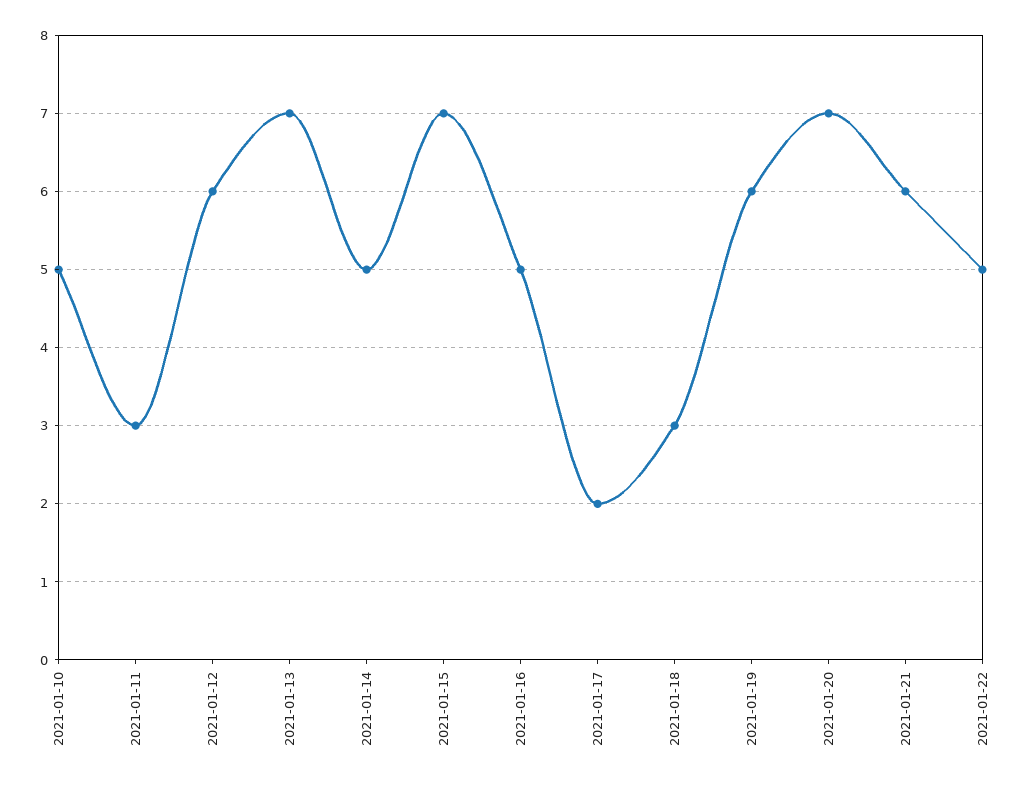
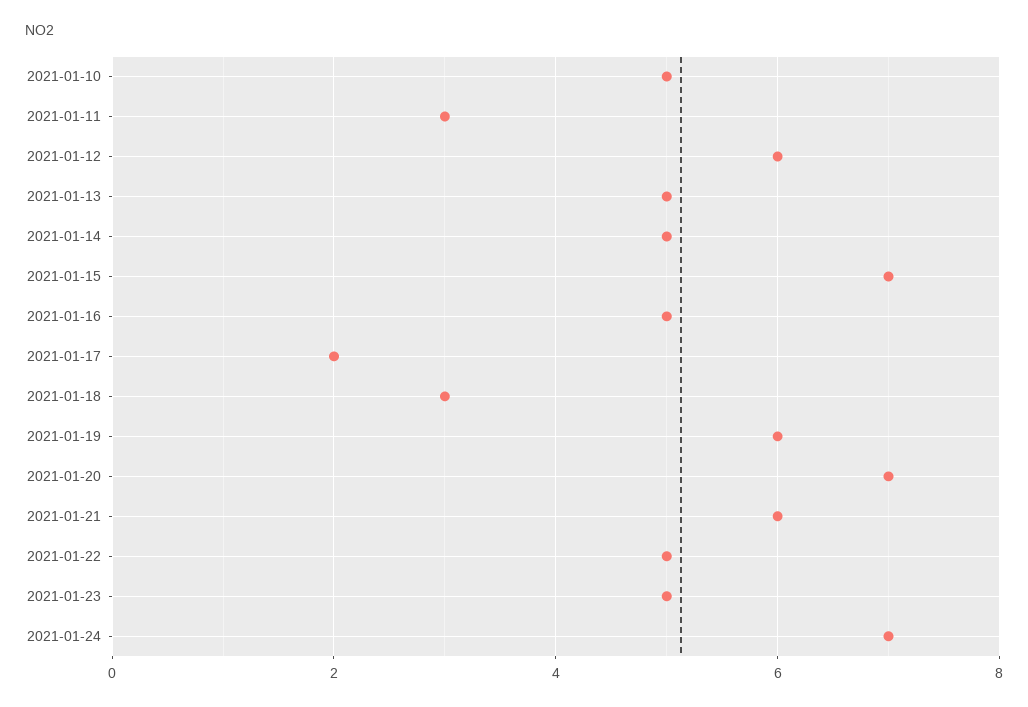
2021-01-13: 7 -> 5
2021-01-23: none -> 5
2021-01-24: none -> 7

